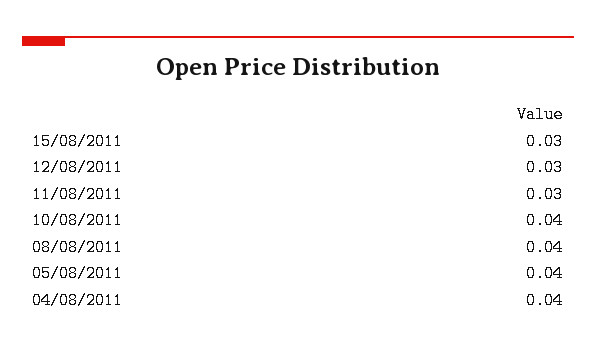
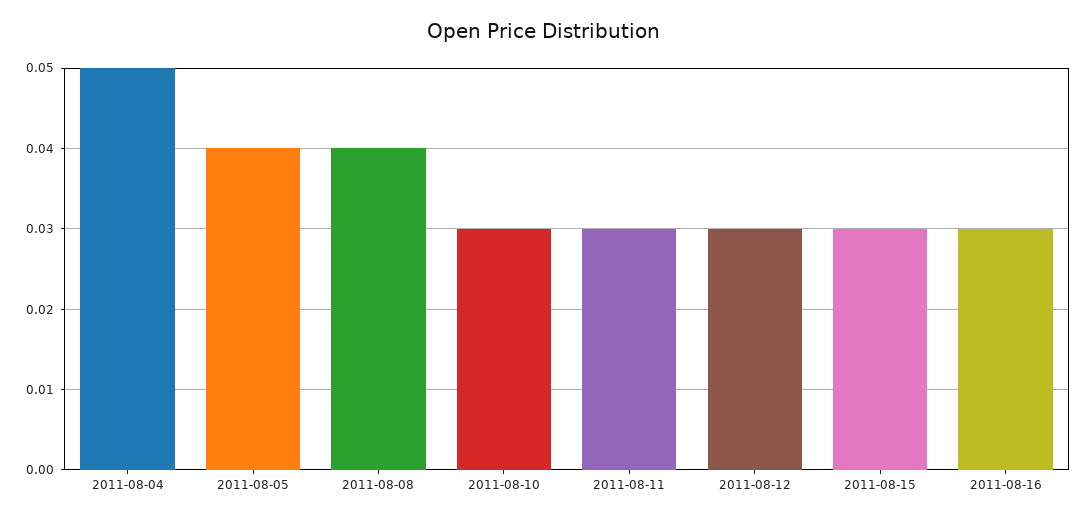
10/08/2011: 0.04 -> 0.03
04/08/2011: 0.04 -> 0.05
2011-08-16: none -> 0.03

